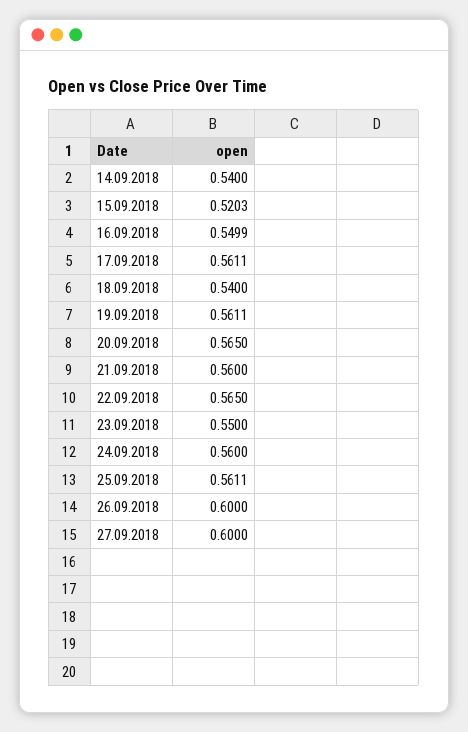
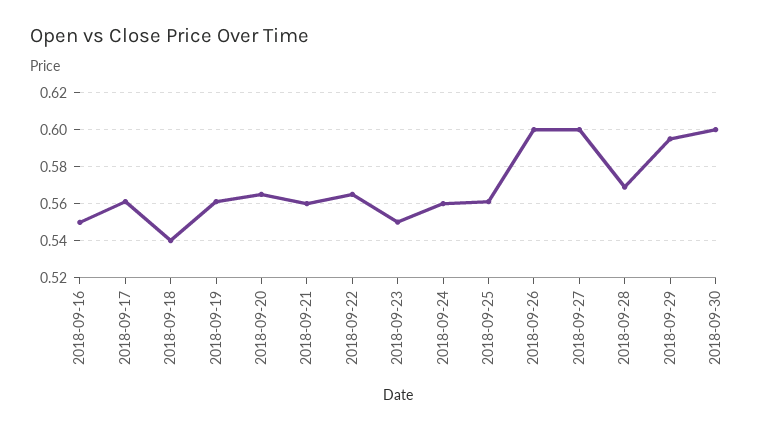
14.09.2018: 0.54 -> none
15.09.2018: 0.5203 -> none
2018-09-28: none -> 0.57
2018-09-29: none -> 0.595
2018-09-30: none -> 0.6

